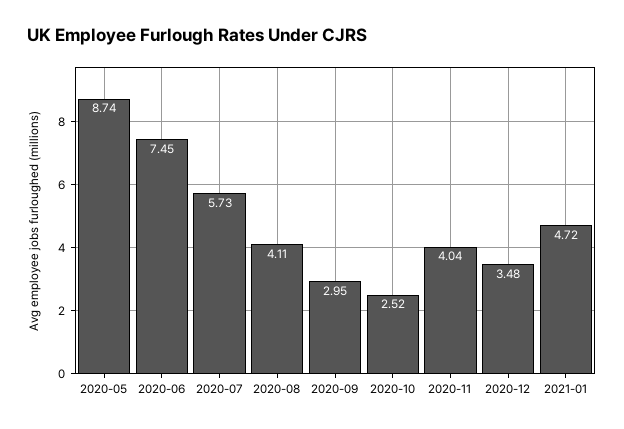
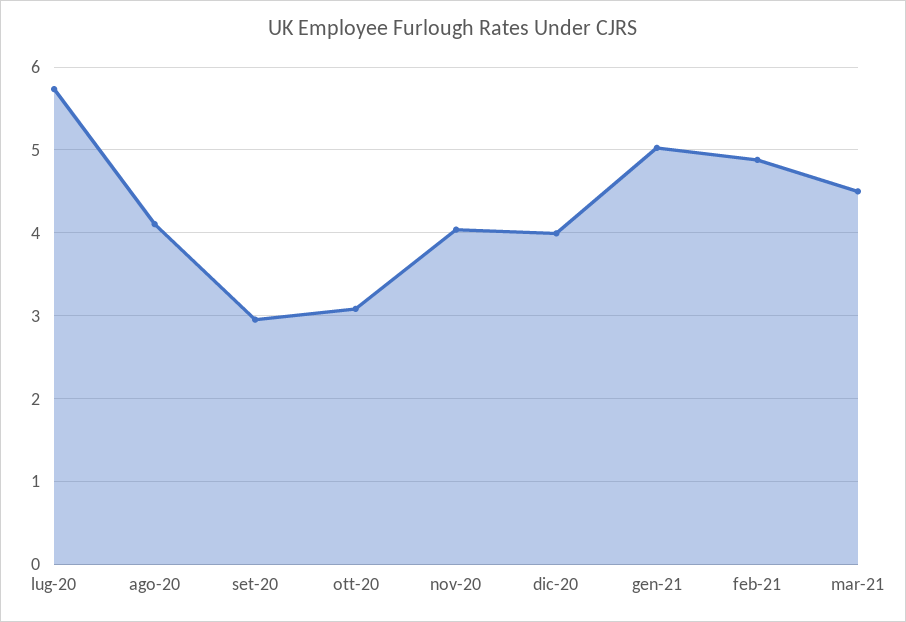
2020-05: 8.74 -> none
2020-06: 7.45 -> none
2020-10: 2.52 -> 3.1
2020-12: 3.48 -> 4
2021-01: 4.72 -> 5
feb-21: none -> 4.9
mar-21: none -> 4.5

